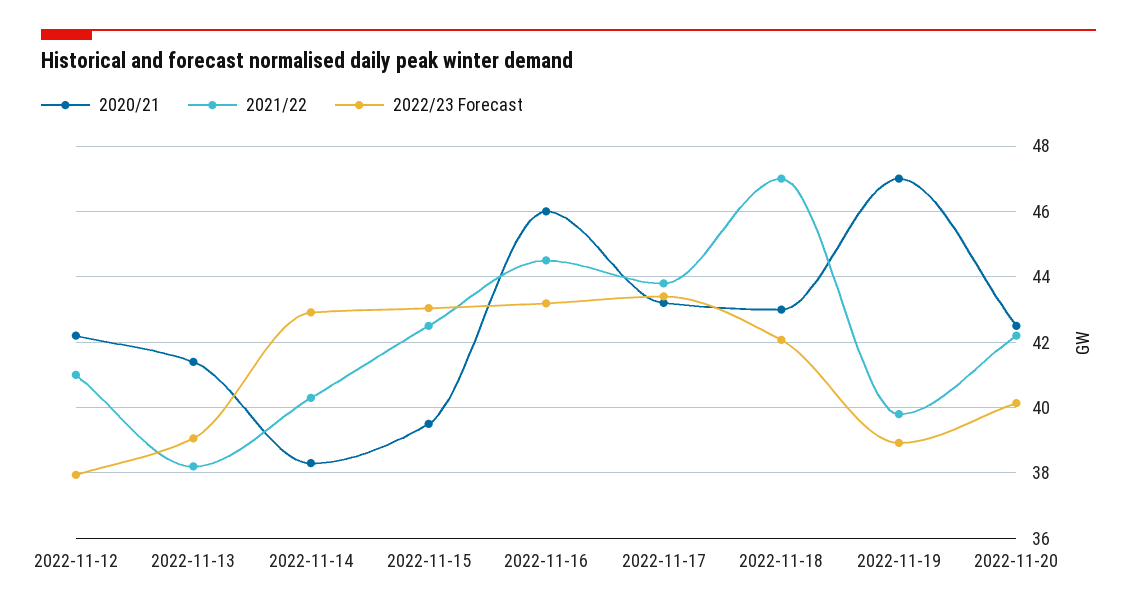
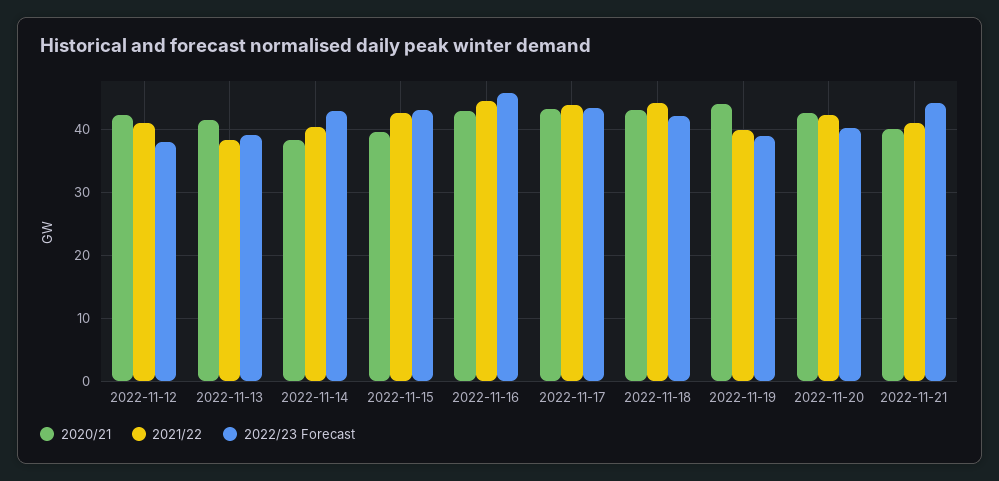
2020/21, 2022-11-16: 46 -> 43
2022/23 Forecast, 2022-11-16: 43.2 -> 46
2021/22, 2022-11-18: 47 -> 44
2020/21, 2022-11-19: 47 -> 44
2020/21, 2022-11-21: none -> 40
2021/22, 2022-11-21: none -> 41
2022/23 Forecast, 2022-11-21: none -> 44

